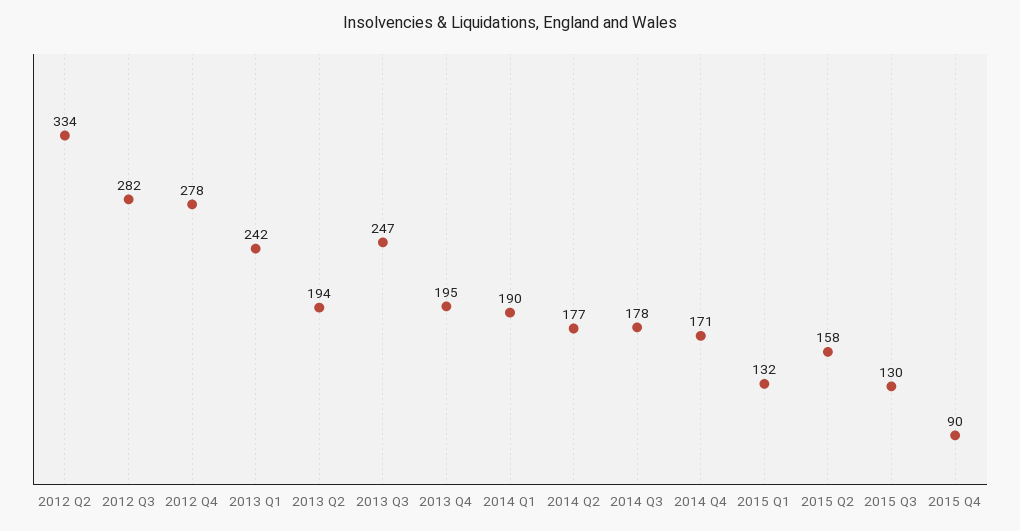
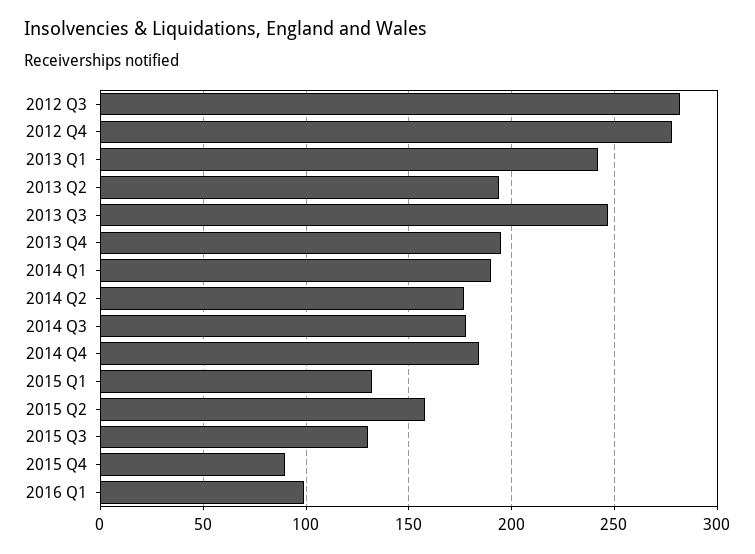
2012 Q2: 334 -> none
2014 Q4: 171 -> 185
2016 Q1: none -> 100

